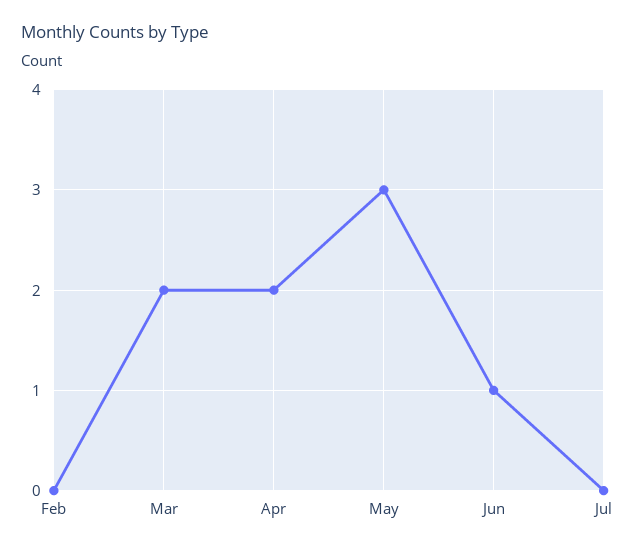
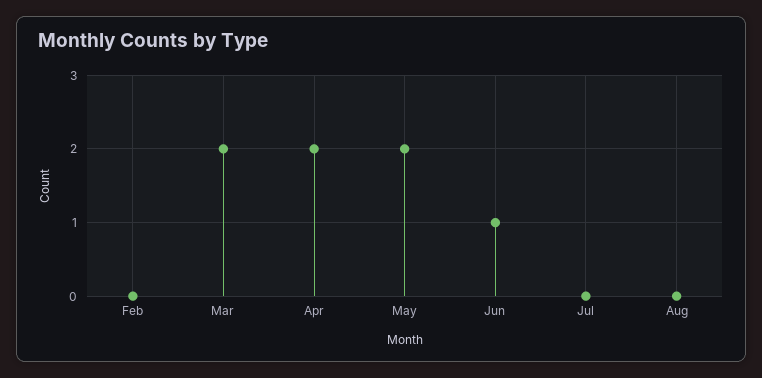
May: 3 -> 2
Aug: none -> 0

